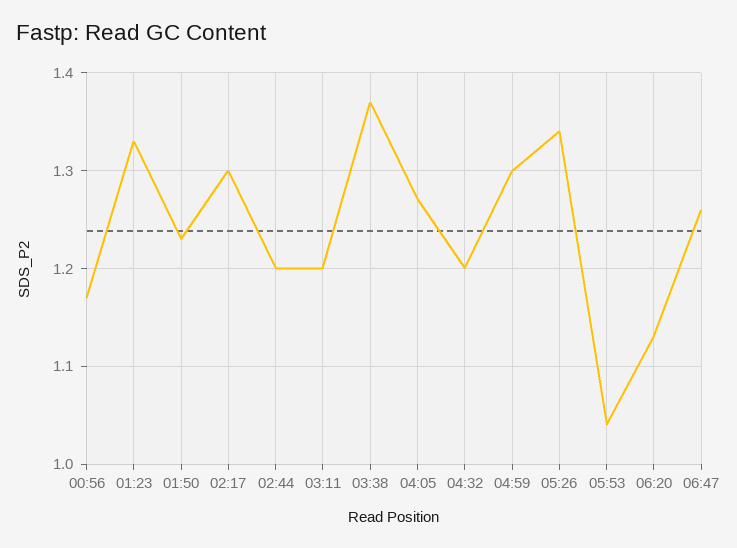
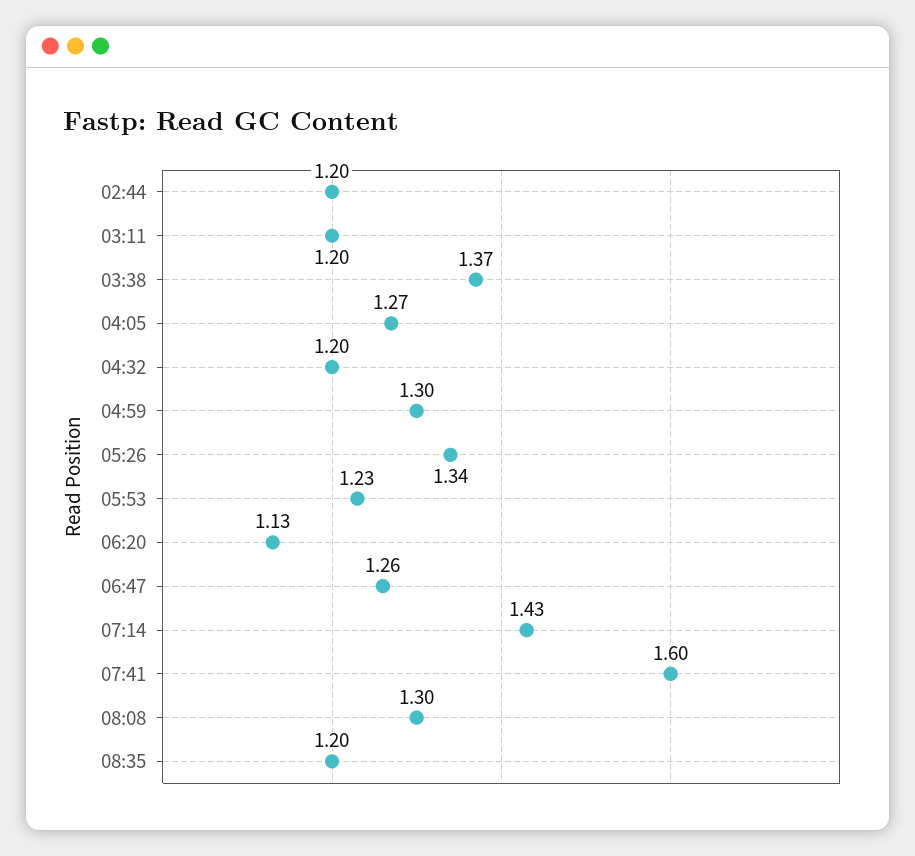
00:56: 1.17 -> none
01:23: 1.33 -> none
01:50: 1.23 -> none
02:17: 1.3 -> none
05:53: 1.04 -> 1.23
07:14: none -> 1.43
07:41: none -> 1.6
08:08: none -> 1.3
08:35: none -> 1.2

